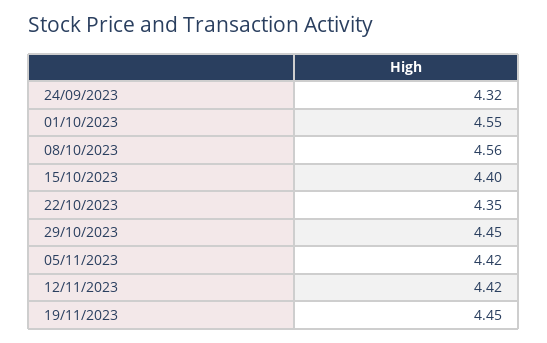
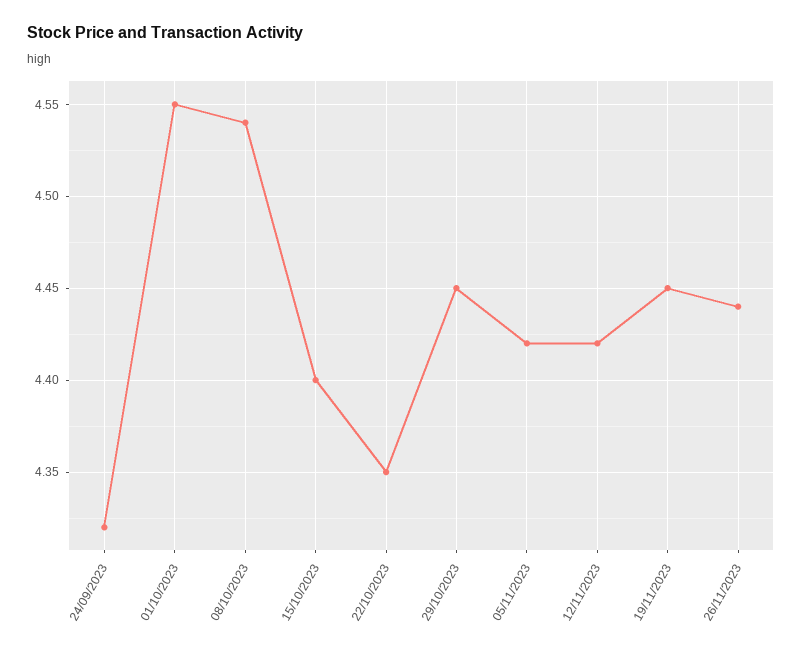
08/10/2023: 4.56 -> 4.54
26/11/2023: none -> 4.44

